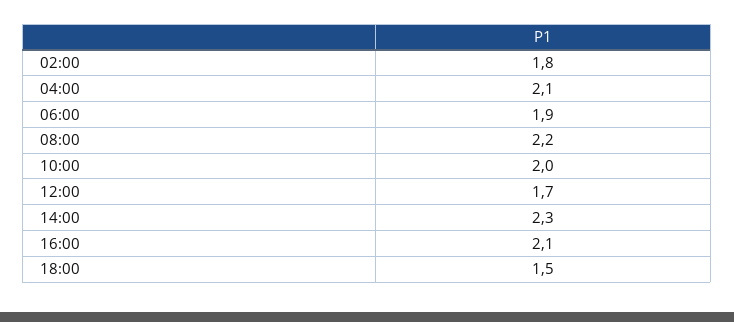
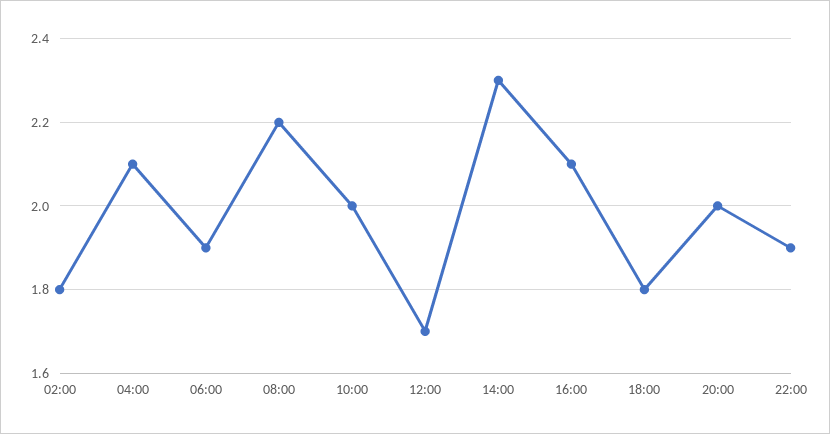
18:00: 1.5 -> 1.8
20:00: none -> 2
22:00: none -> 1.9

